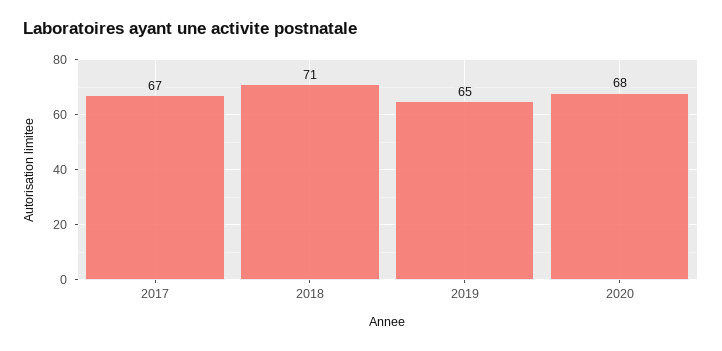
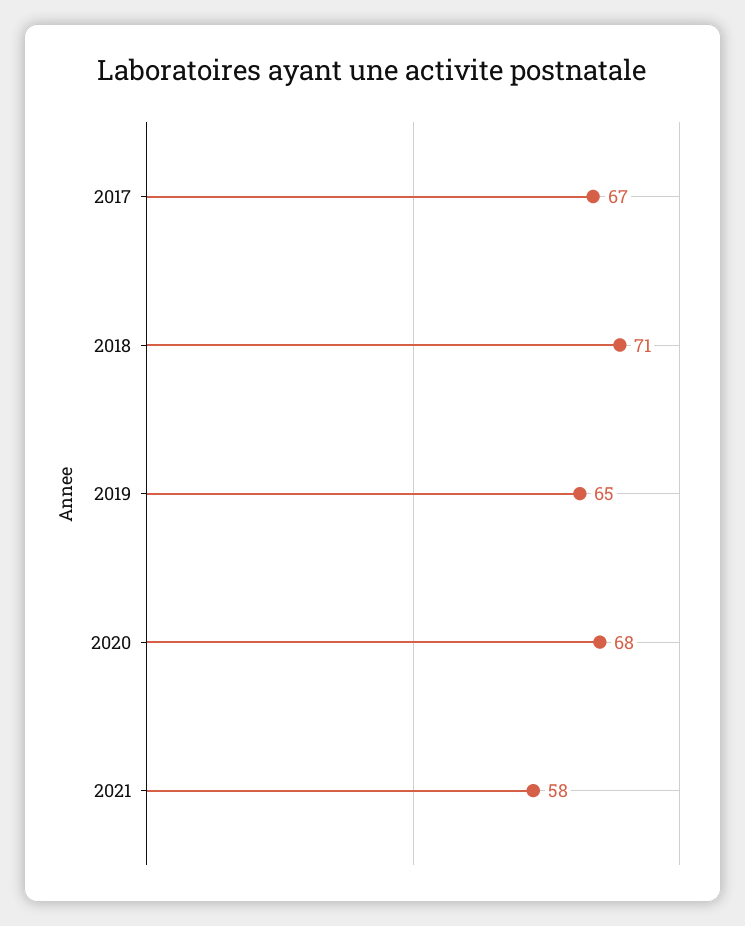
2021: none -> 58

